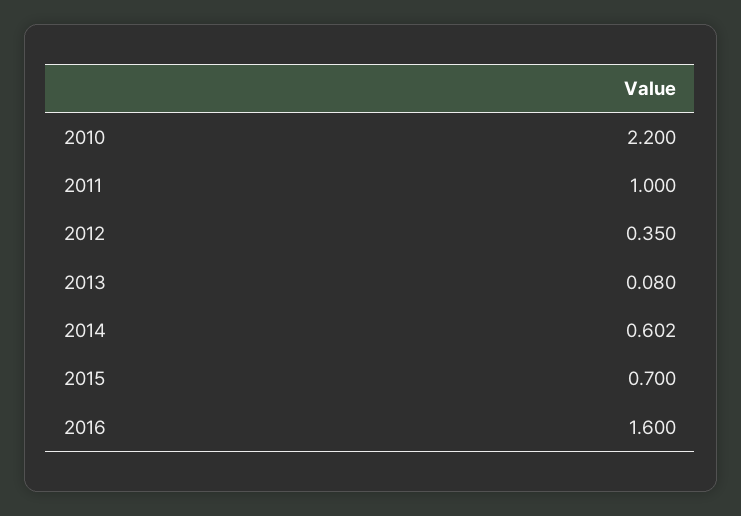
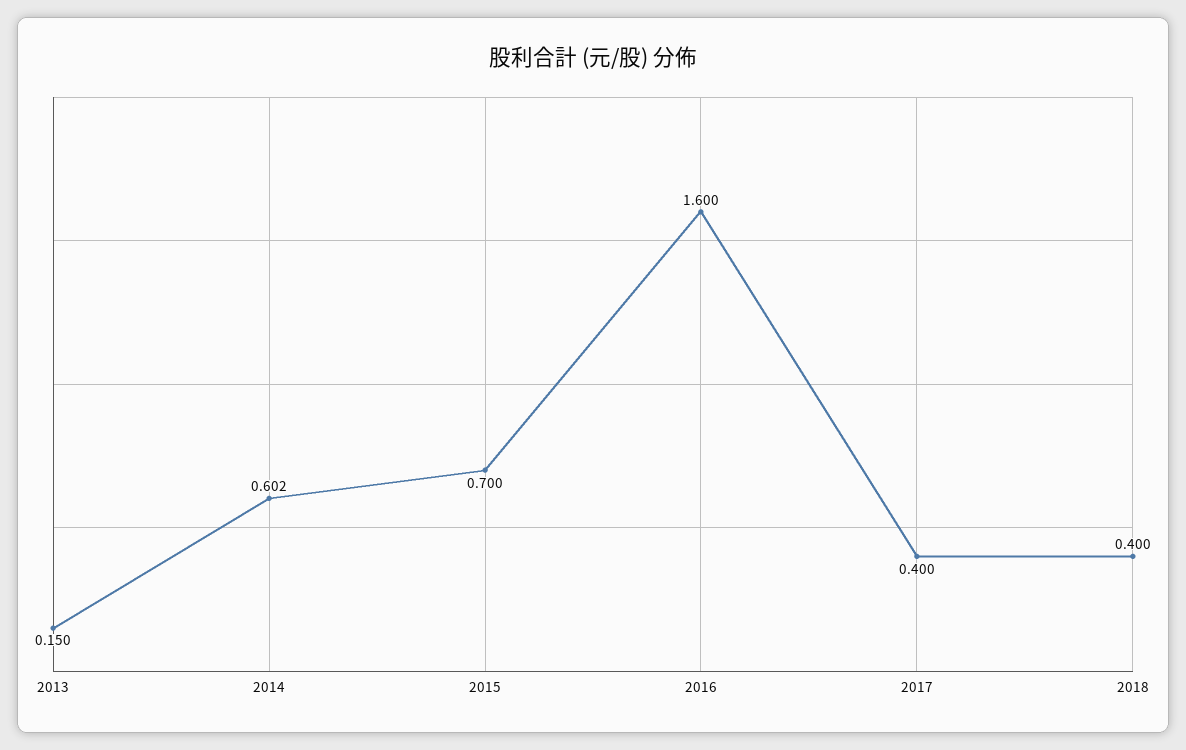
2010: 2.2 -> none
2011: 1 -> none
2012: 0.35 -> none
2013: 0.08 -> 0.15
2017: none -> 0.4
2018: none -> 0.4

